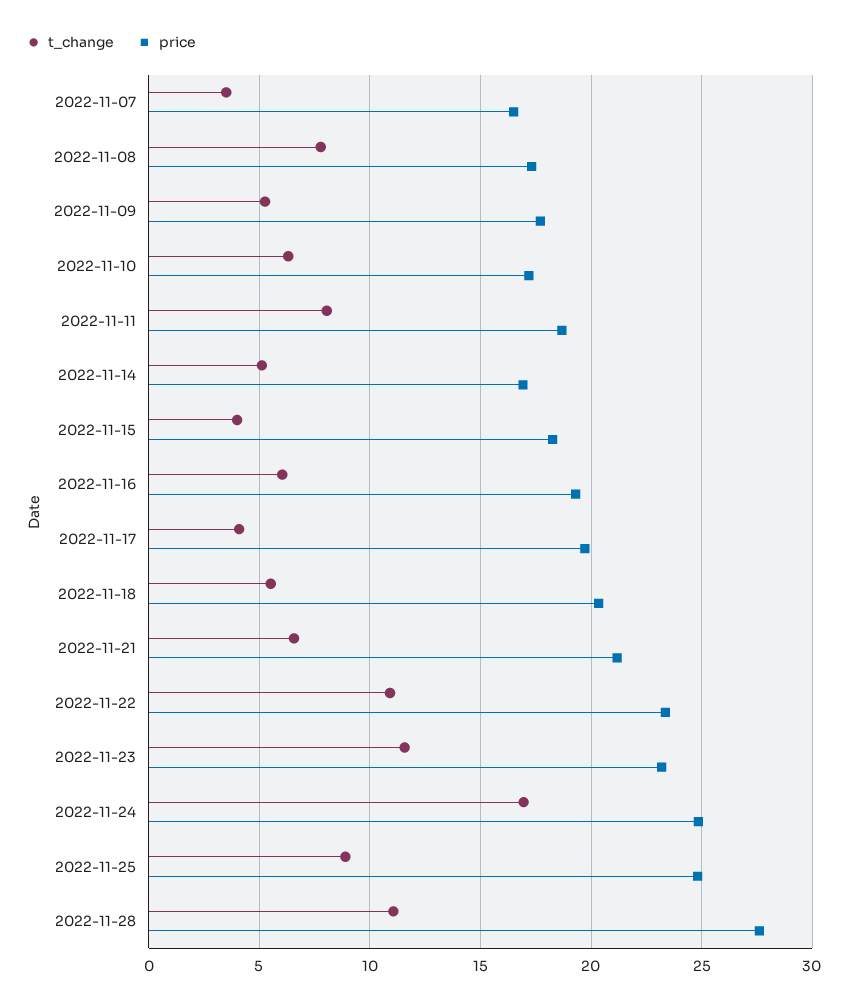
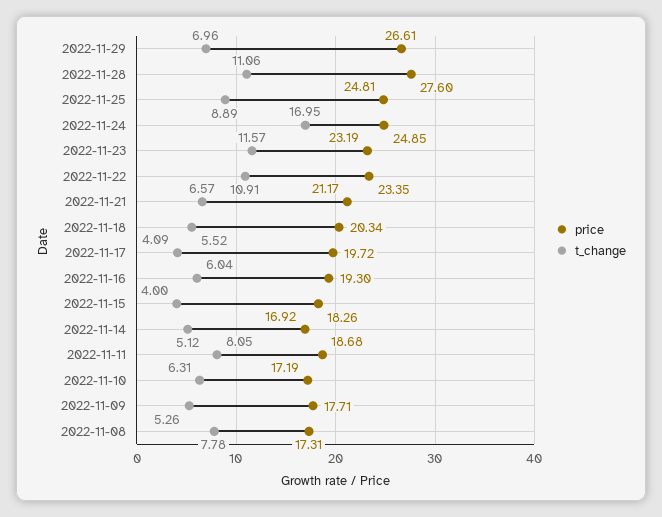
t_change, 2022-11-07: 3.5 -> none
price, 2022-11-07: 16.5 -> none
price, 2022-11-29: none -> 26.61
t_change, 2022-11-29: none -> 6.96

